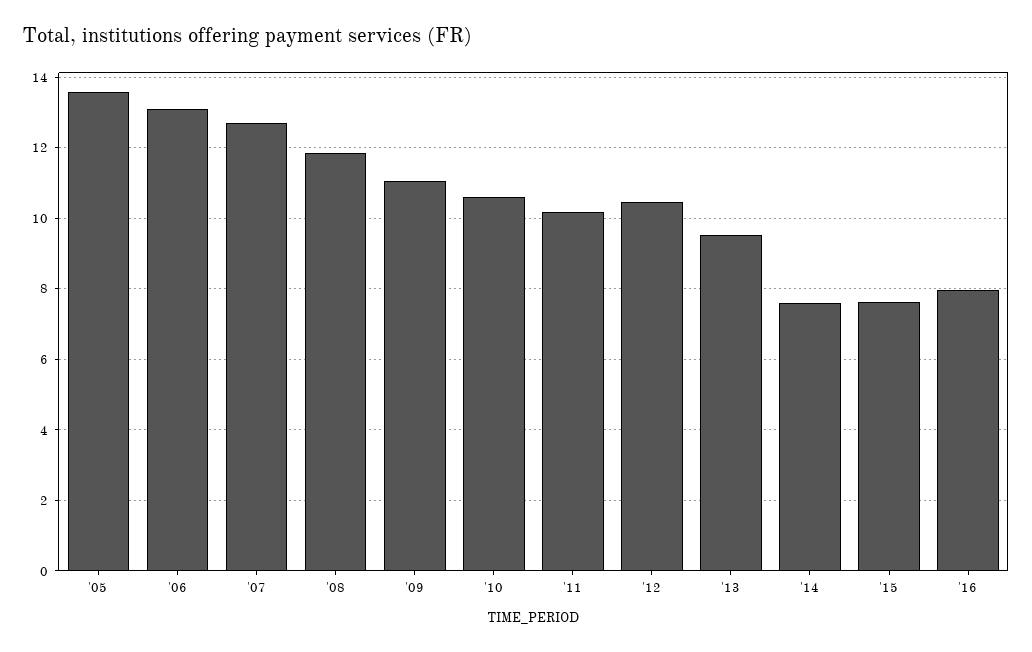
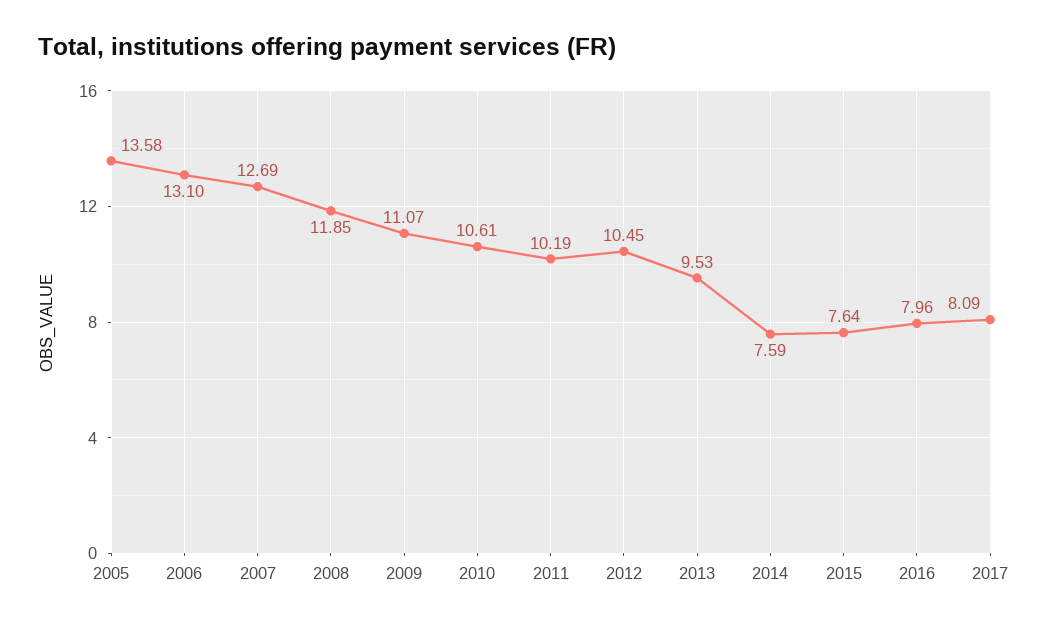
2017: none -> 8.09

